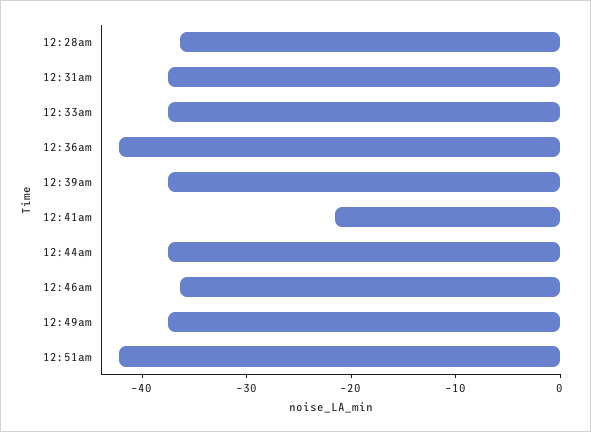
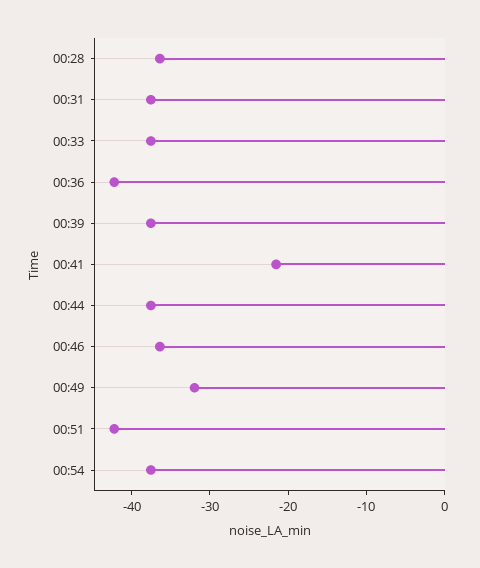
12:49am: -38 -> -32
00:54: none -> -38

